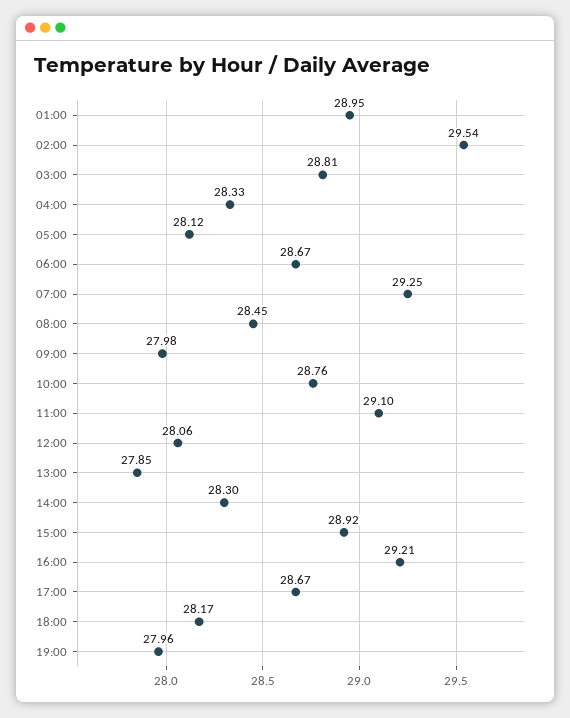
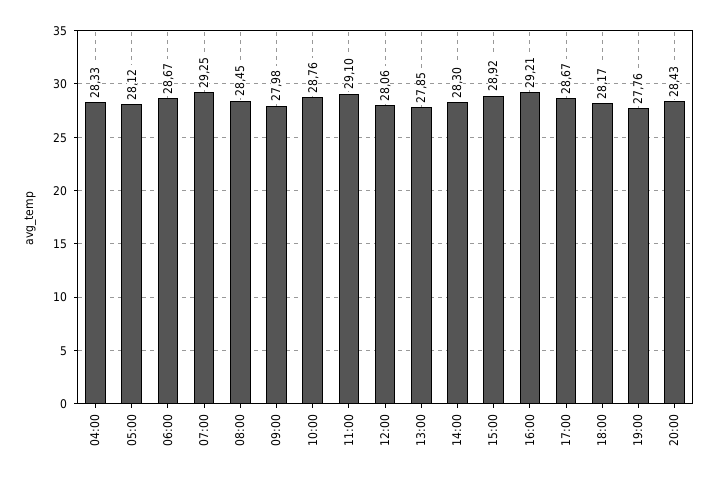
01:00: 28.95 -> none
02:00: 29.54 -> none
03:00: 28.81 -> none
19:00: 27.96 -> 27.76
20:00: none -> 28.43

